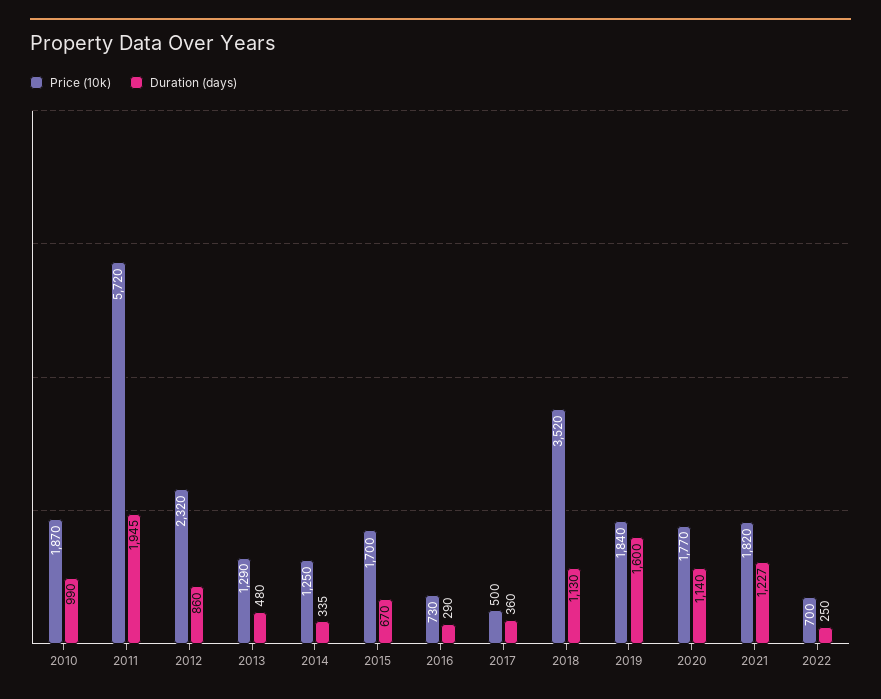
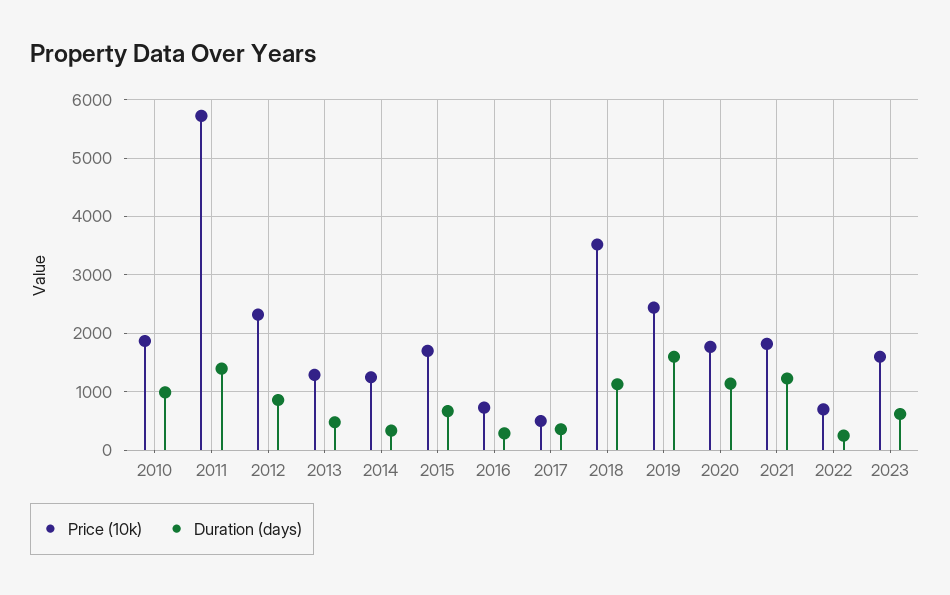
Duration (days), 2011: 1945 -> 1400
Price (10k), 2019: 1840 -> 2400
Price (10k), 2023: none -> 1600
Duration (days), 2023: none -> 600

